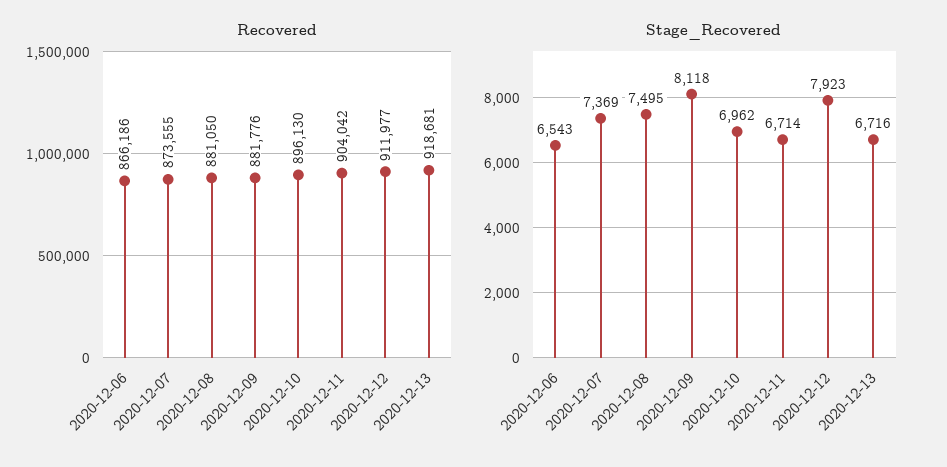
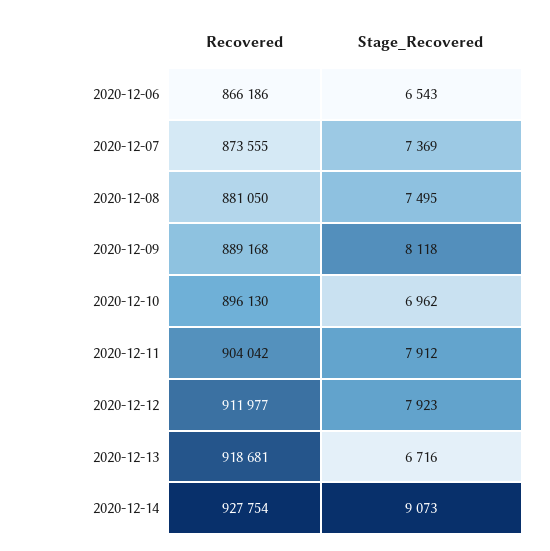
Recovered, 2020-12-09: 881776 -> 889168
Stage_Recovered, 2020-12-11: 6714 -> 7912
Recovered, 2020-12-14: none -> 927754
Stage_Recovered, 2020-12-14: none -> 9073

